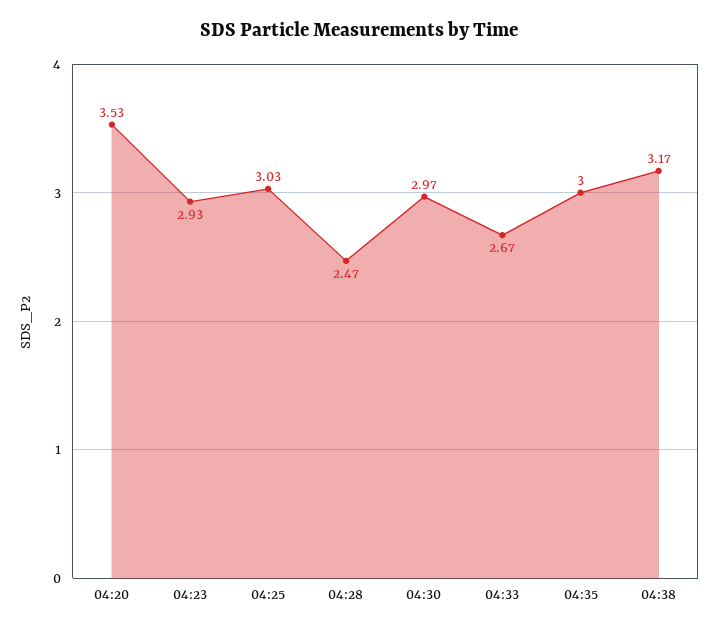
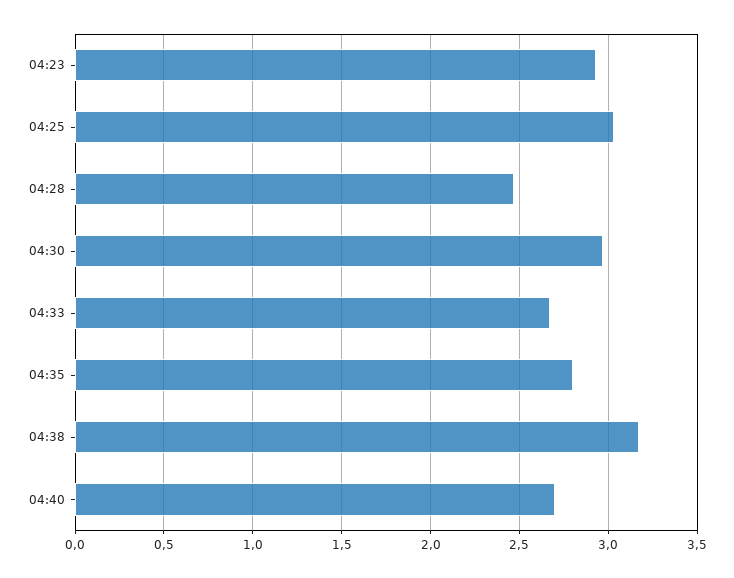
04:20: 3.53 -> none
04:35: 3 -> 2.8
04:40: none -> 2.7

